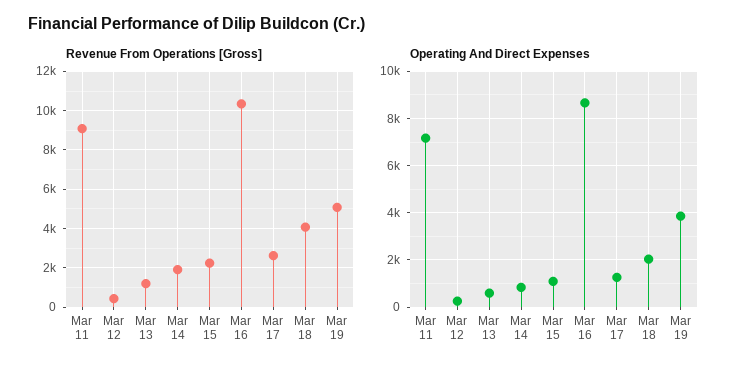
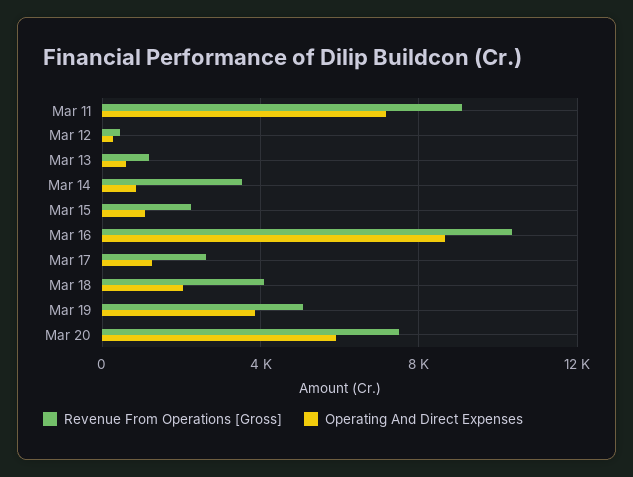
Revenue From Operations [Gross], Mar 14: 2000 -> 3500
Revenue From Operations [Gross], Mar 20: none -> 7500
Operating And Direct Expenses, Mar 20: none -> 6000

